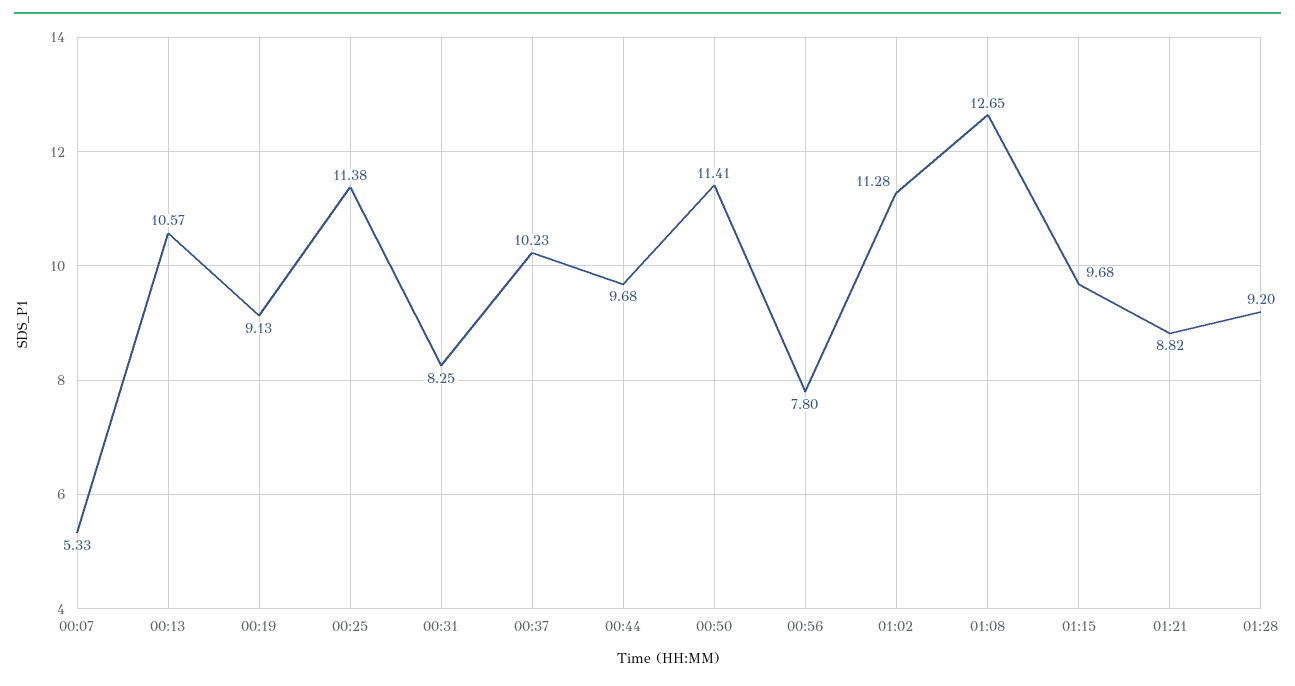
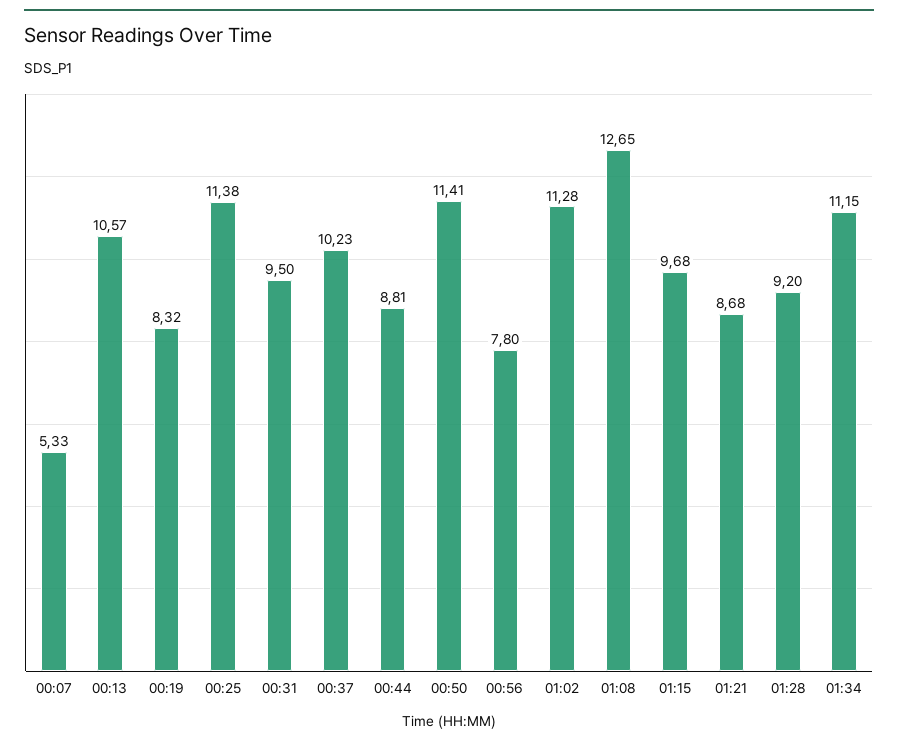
00:19: 9.13 -> 8.32
00:31: 8.25 -> 9.5
00:44: 9.68 -> 8.81
01:21: 8.82 -> 8.68
01:34: none -> 11.15

